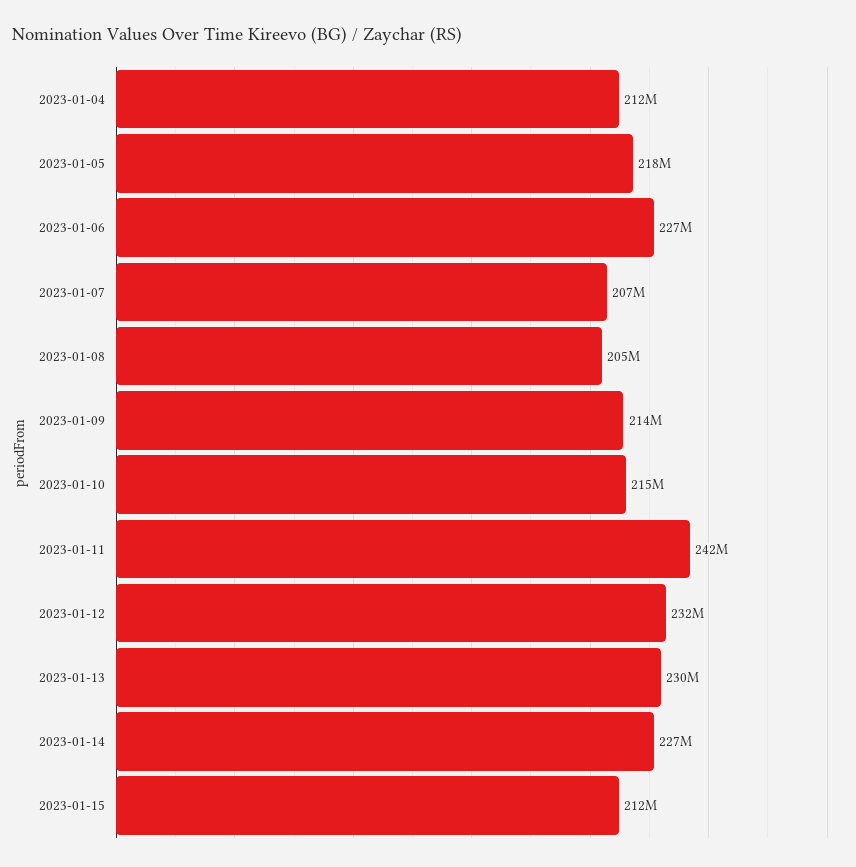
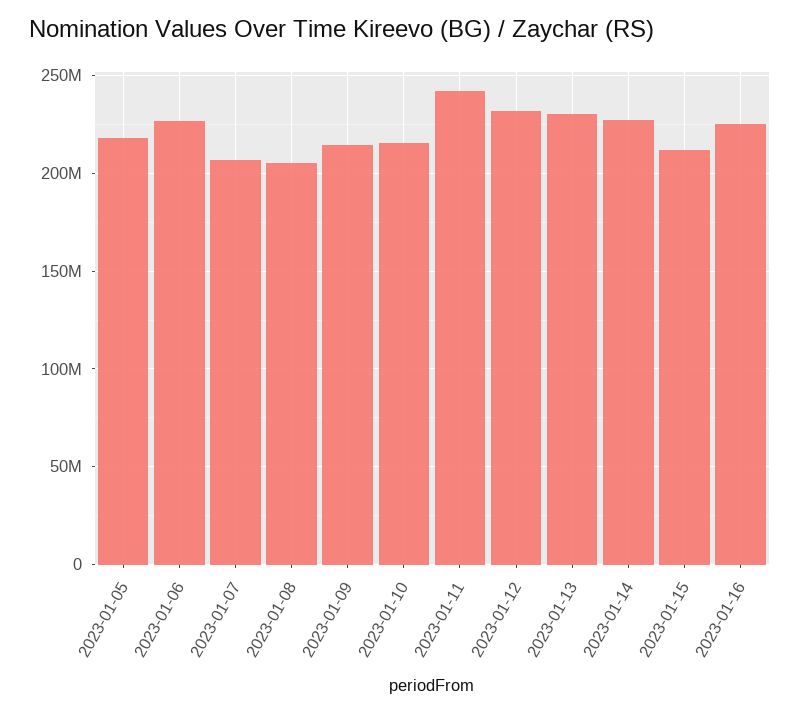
2023-01-04: 212000000 -> none
2023-01-16: none -> 225000000

